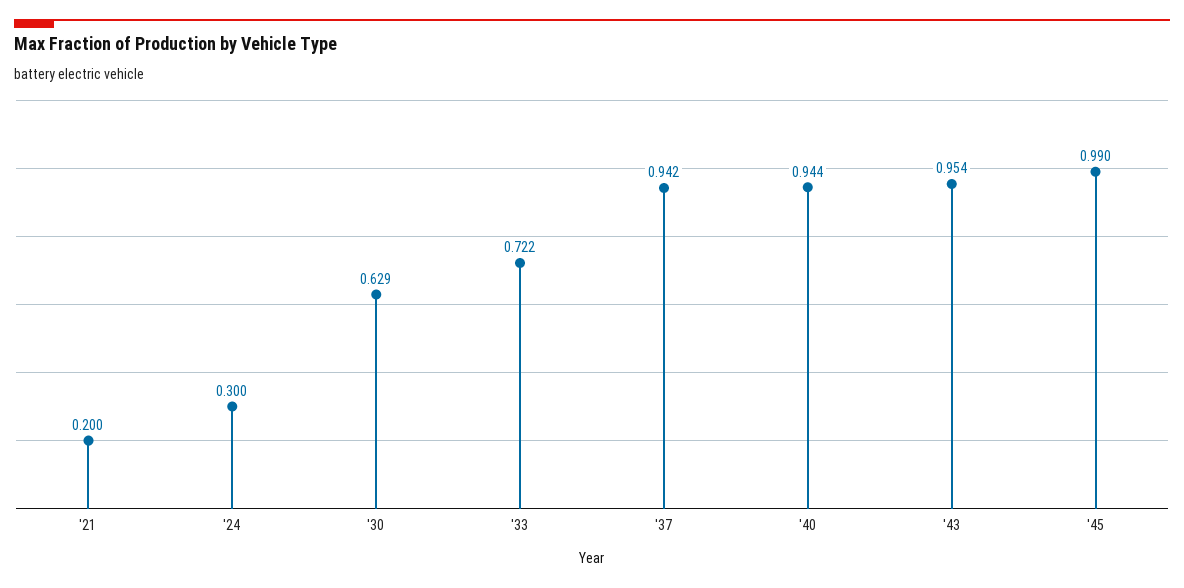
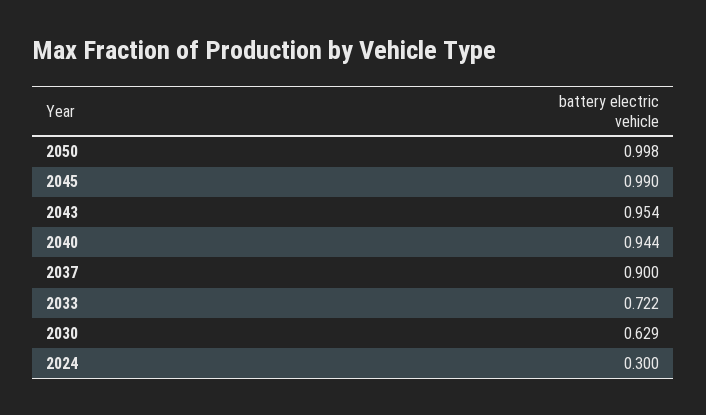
'21: 0.2 -> none
'37: 0.942 -> 0.9
2050: none -> 0.998

